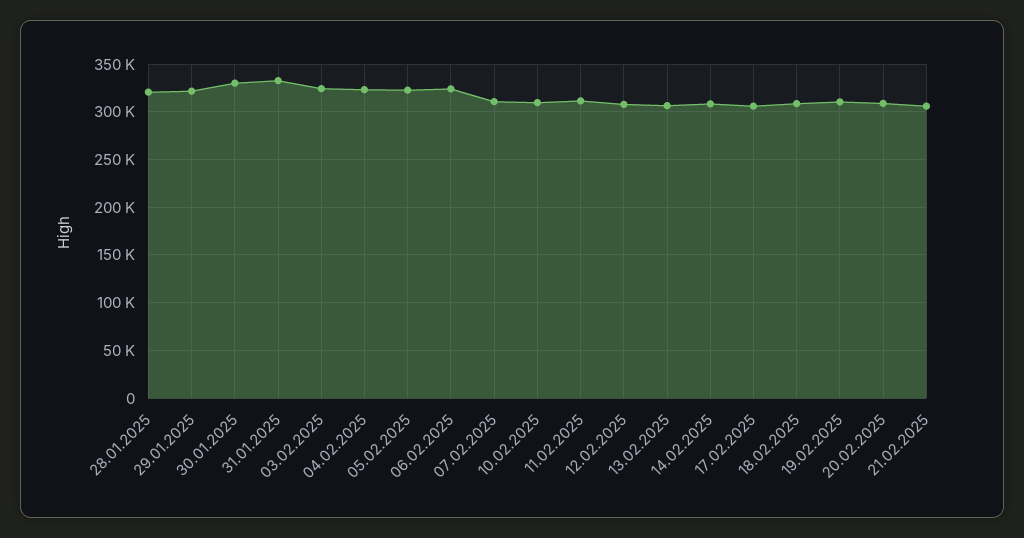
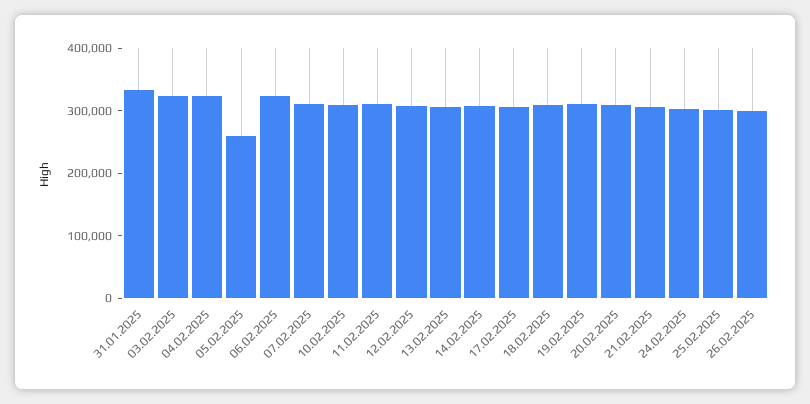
28.01.2025: 320000 -> none
29.01.2025: 320000 -> none
30.01.2025: 330000 -> none
05.02.2025: 320000 -> 260000
24.02.2025: none -> 300000
25.02.2025: none -> 300000
26.02.2025: none -> 300000

